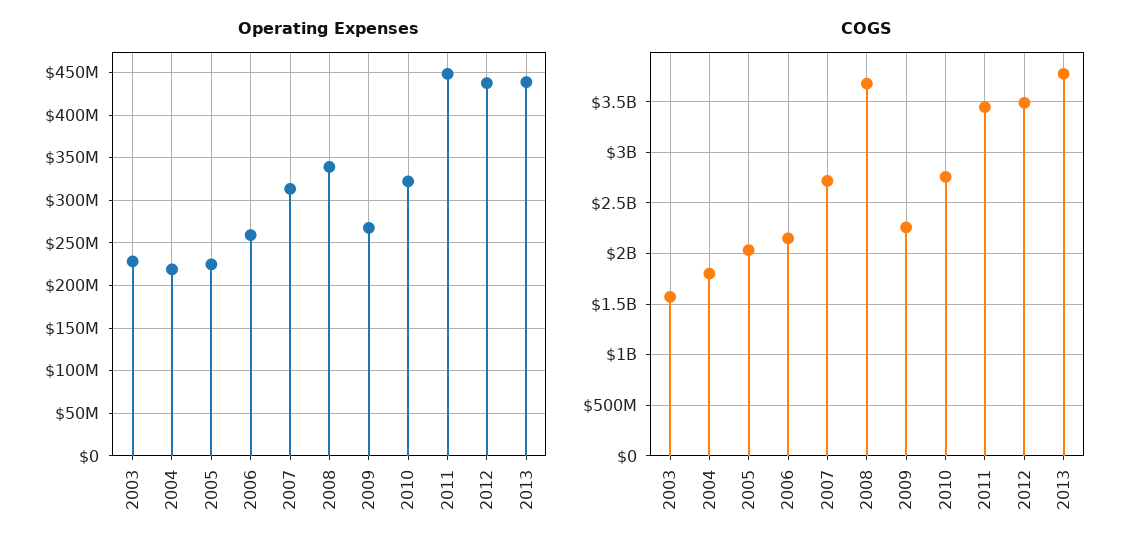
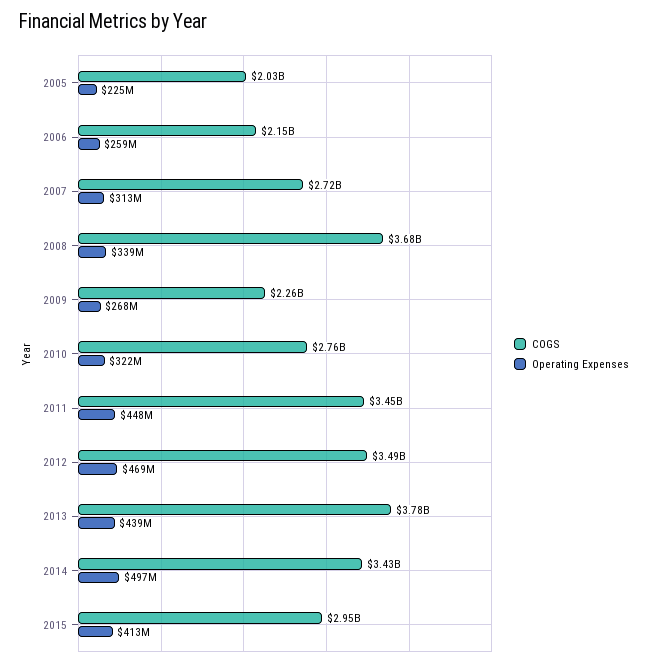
Operating Expenses, 2003: 230000000 -> none
Operating Expenses, 2004: 220000000 -> none
Operating Expenses, 2012: 440000000 -> 469000000
COGS, 2003: 1600000000 -> none
COGS, 2004: 1800000000 -> none
COGS, 2014: none -> 3430000000
Operating Expenses, 2014: none -> 497000000
COGS, 2015: none -> 2950000000
Operating Expenses, 2015: none -> 413000000

